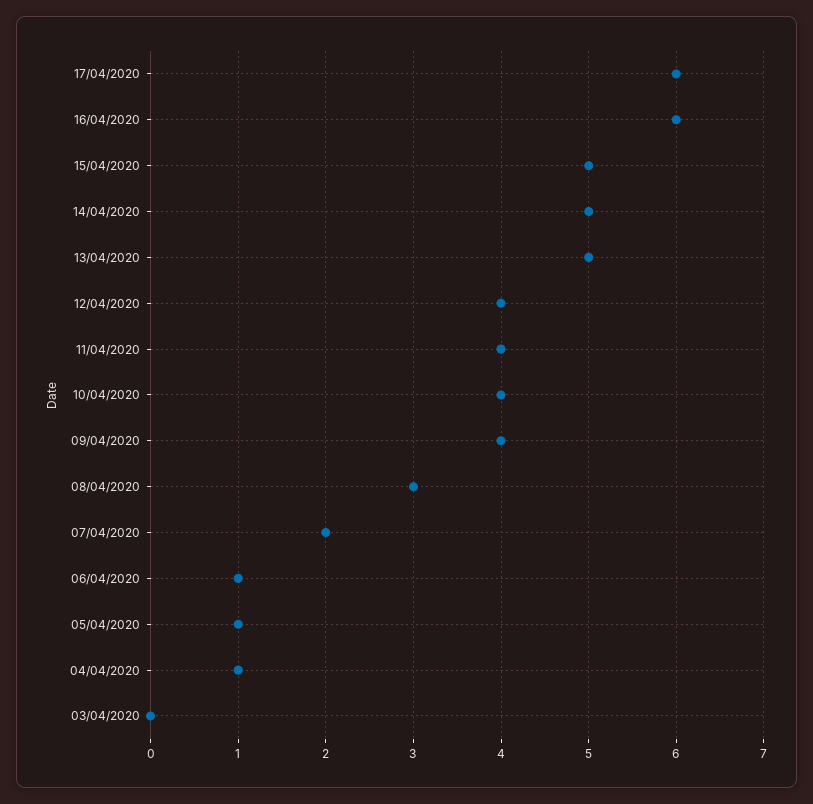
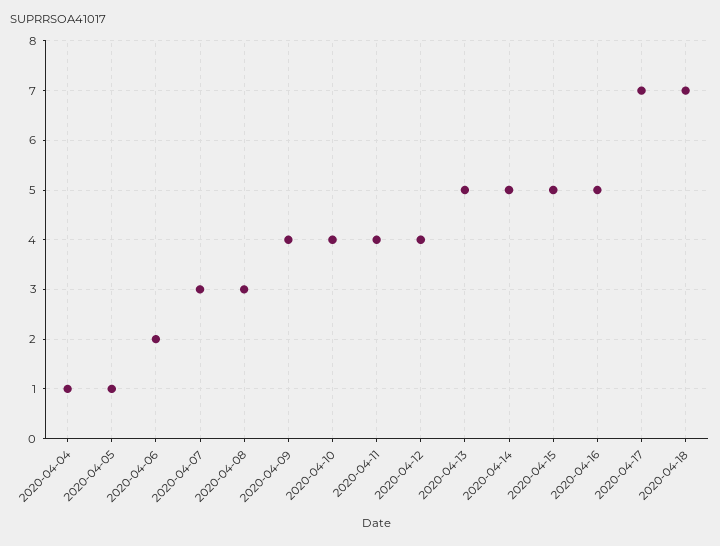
17/04/2020: 6 -> 7
16/04/2020: 6 -> 5
07/04/2020: 2 -> 3
06/04/2020: 1 -> 2
03/04/2020: 0 -> none
2020-04-18: none -> 7

